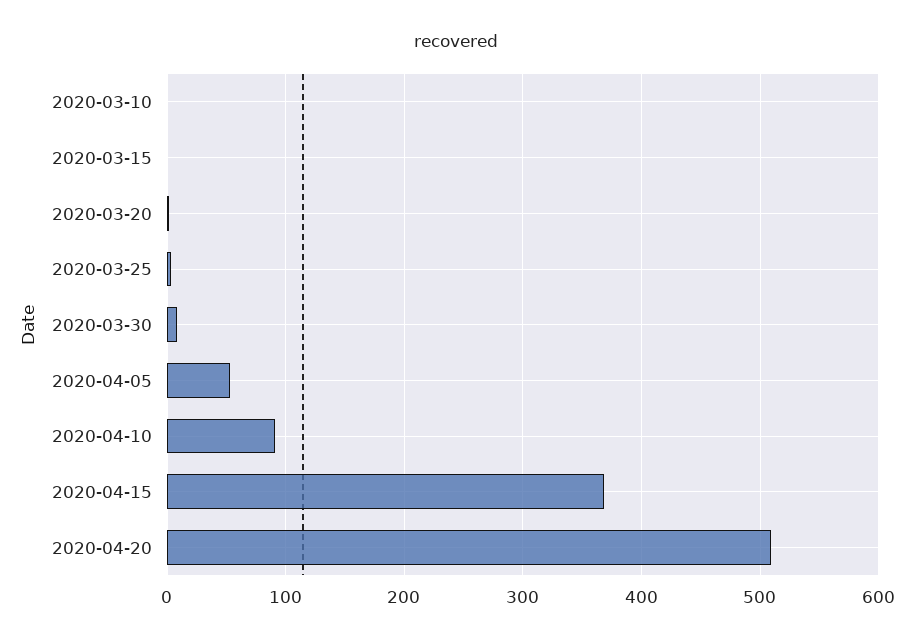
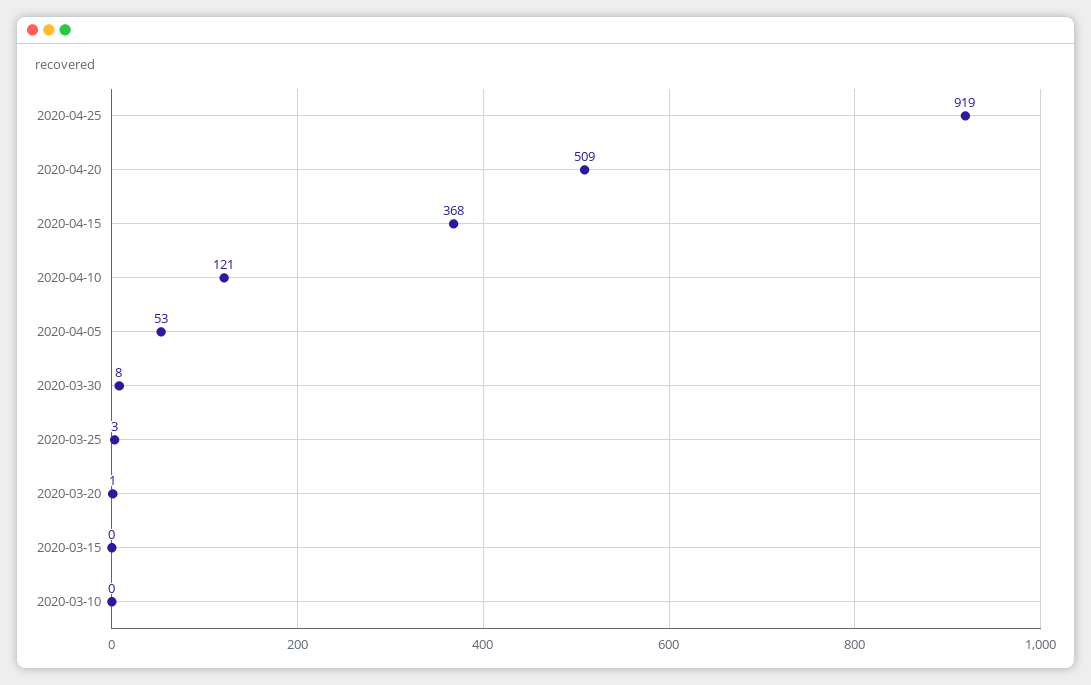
2020-04-10: 90 -> 121
2020-04-25: none -> 919

